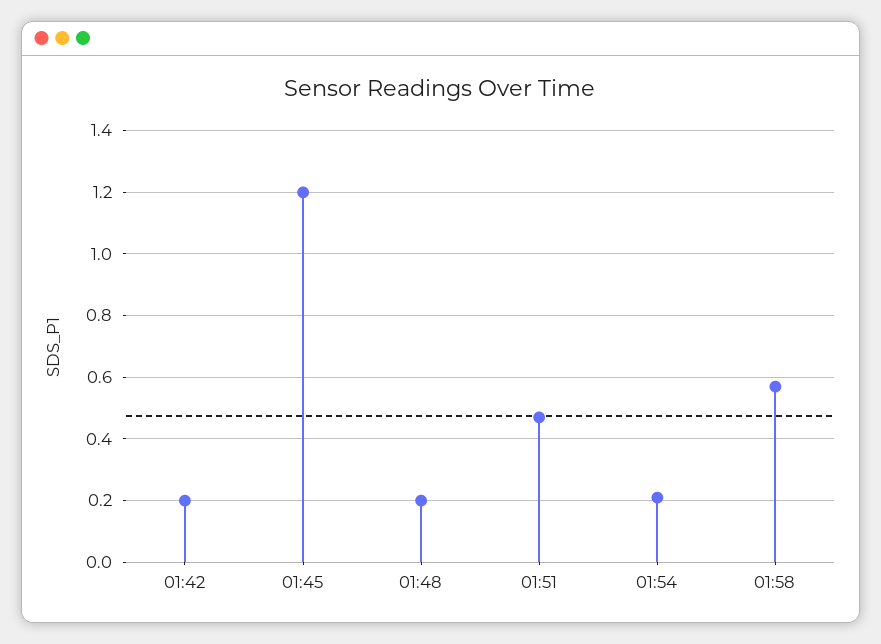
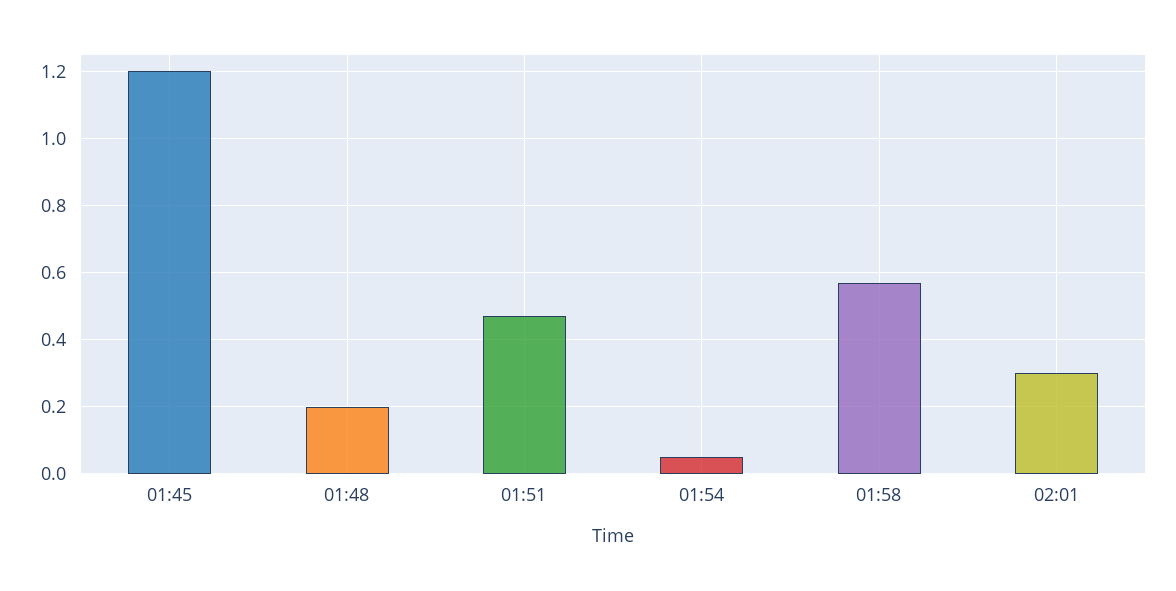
01:42: 0.2 -> none
01:54: 0.2 -> 0.05
02:01: none -> 0.3

